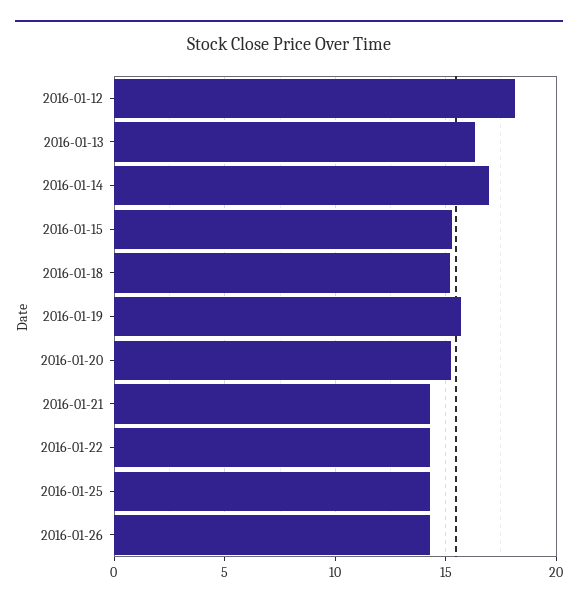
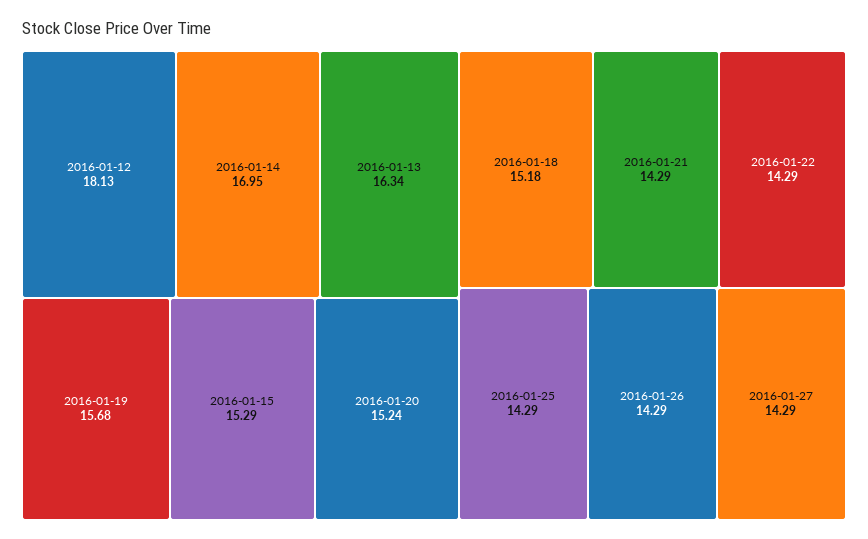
2016-01-27: none -> 14.29

